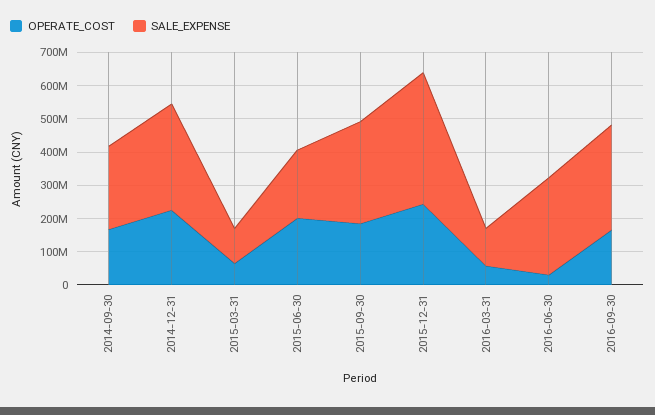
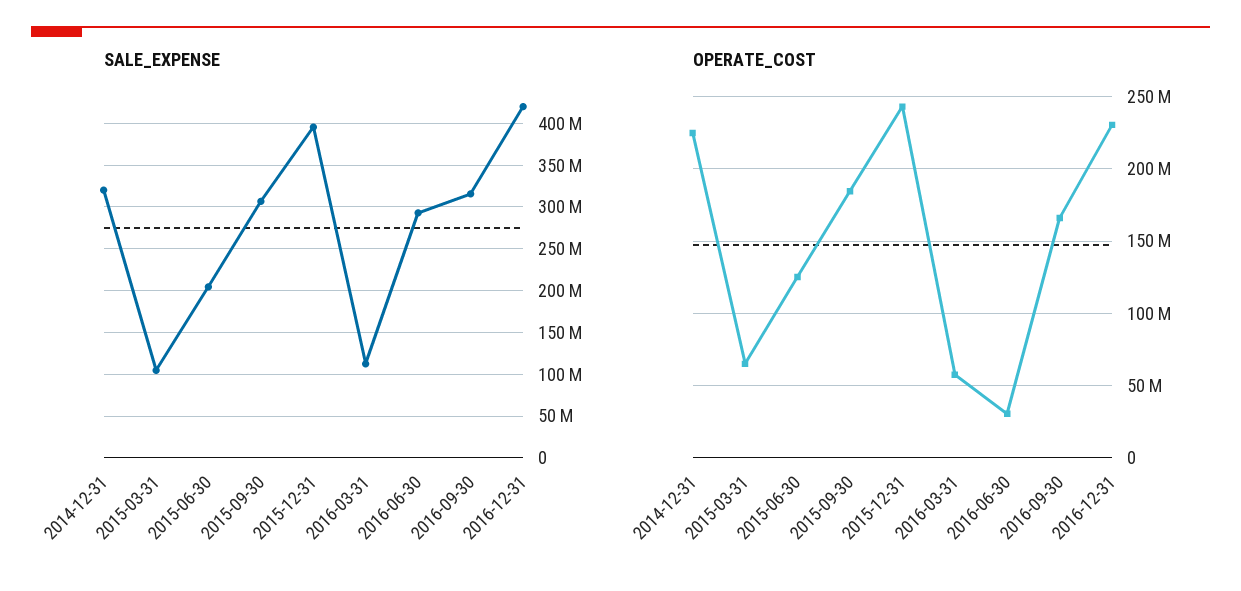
OPERATE_COST, 2014-09-30: 175000000 -> none
SALE_EXPENSE, 2014-09-30: 250000000 -> none
OPERATE_COST, 2015-06-30: 200000000 -> 125000000
SALE_EXPENSE, 2016-12-31: none -> 420000000
OPERATE_COST, 2016-12-31: none -> 230000000

